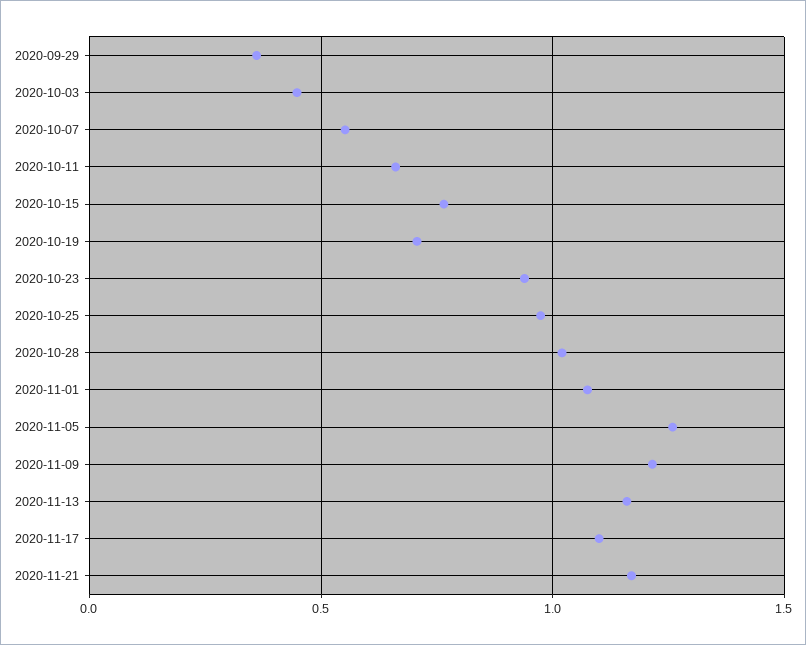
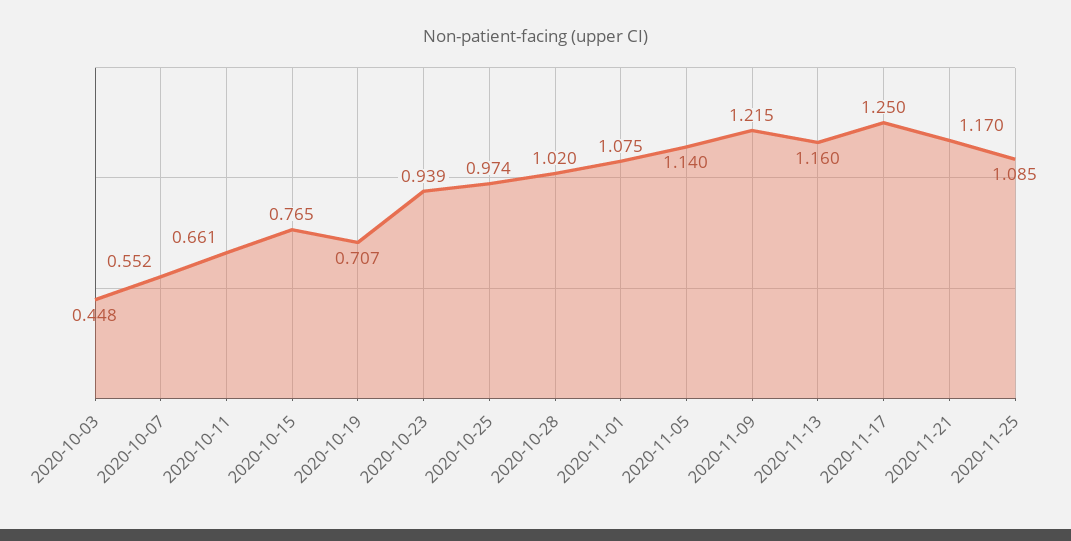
2020-09-29: 0.35 -> none
2020-11-05: 1.25 -> 1.14
2020-11-17: 1.1 -> 1.25
2020-11-25: none -> 1.085

